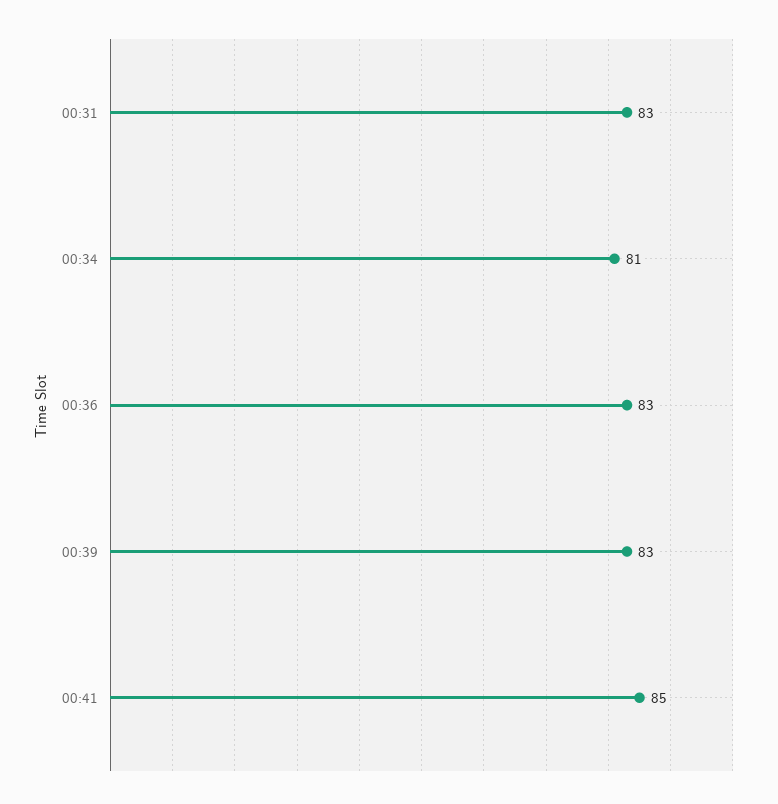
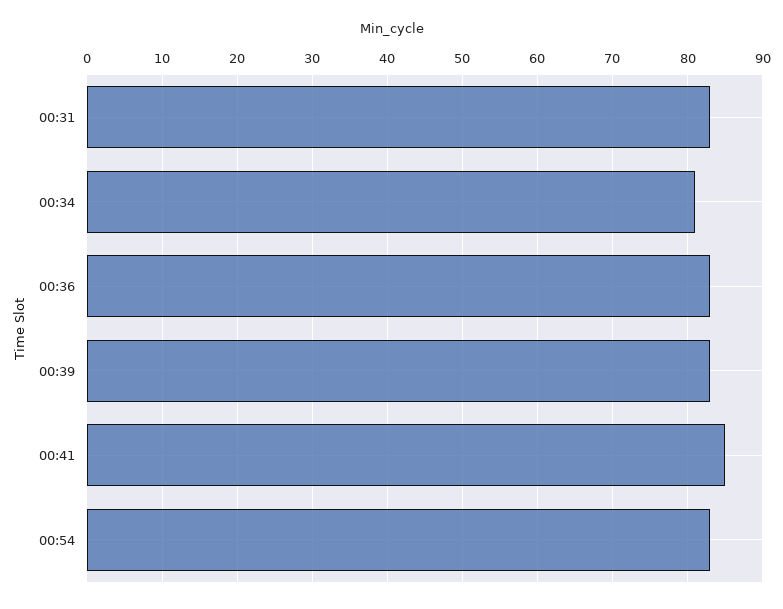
00:54: none -> 83

